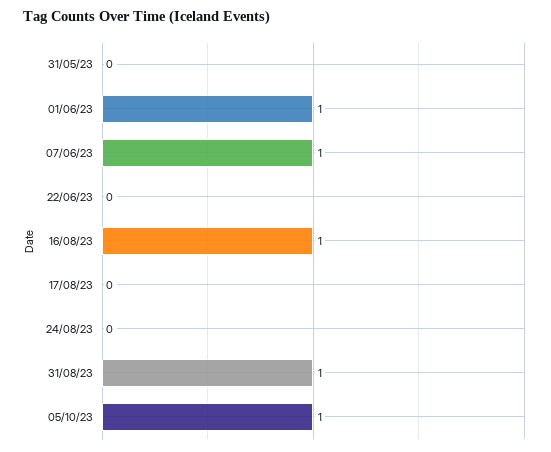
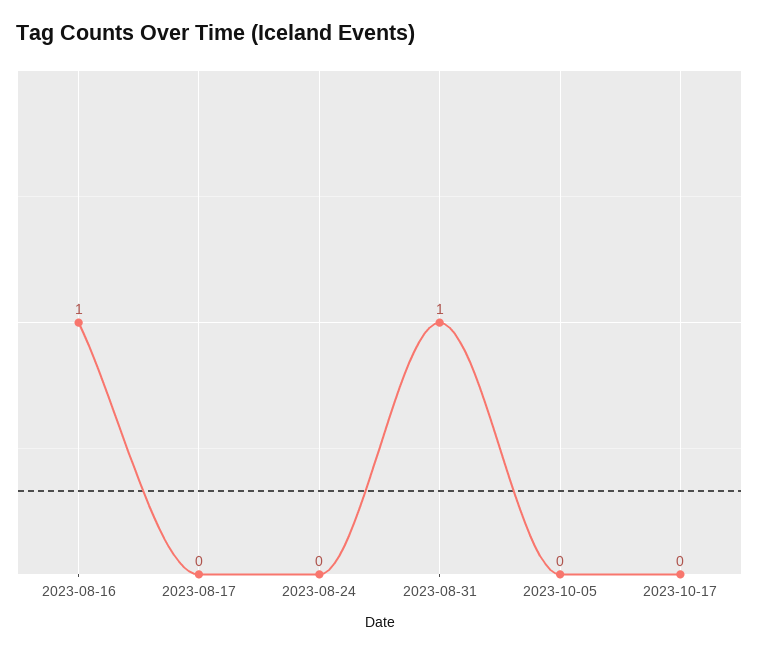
31/05/23: 0 -> none
01/06/23: 1 -> none
07/06/23: 1 -> none
22/06/23: 0 -> none
05/10/23: 1 -> 0
2023-10-17: none -> 0

